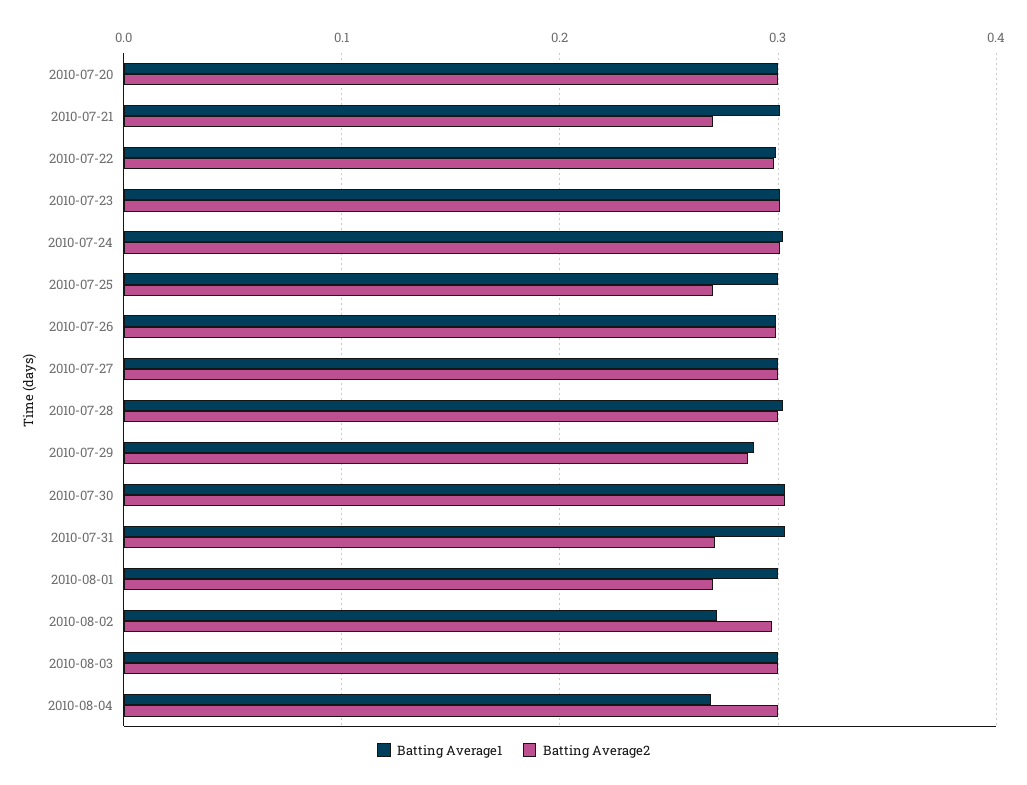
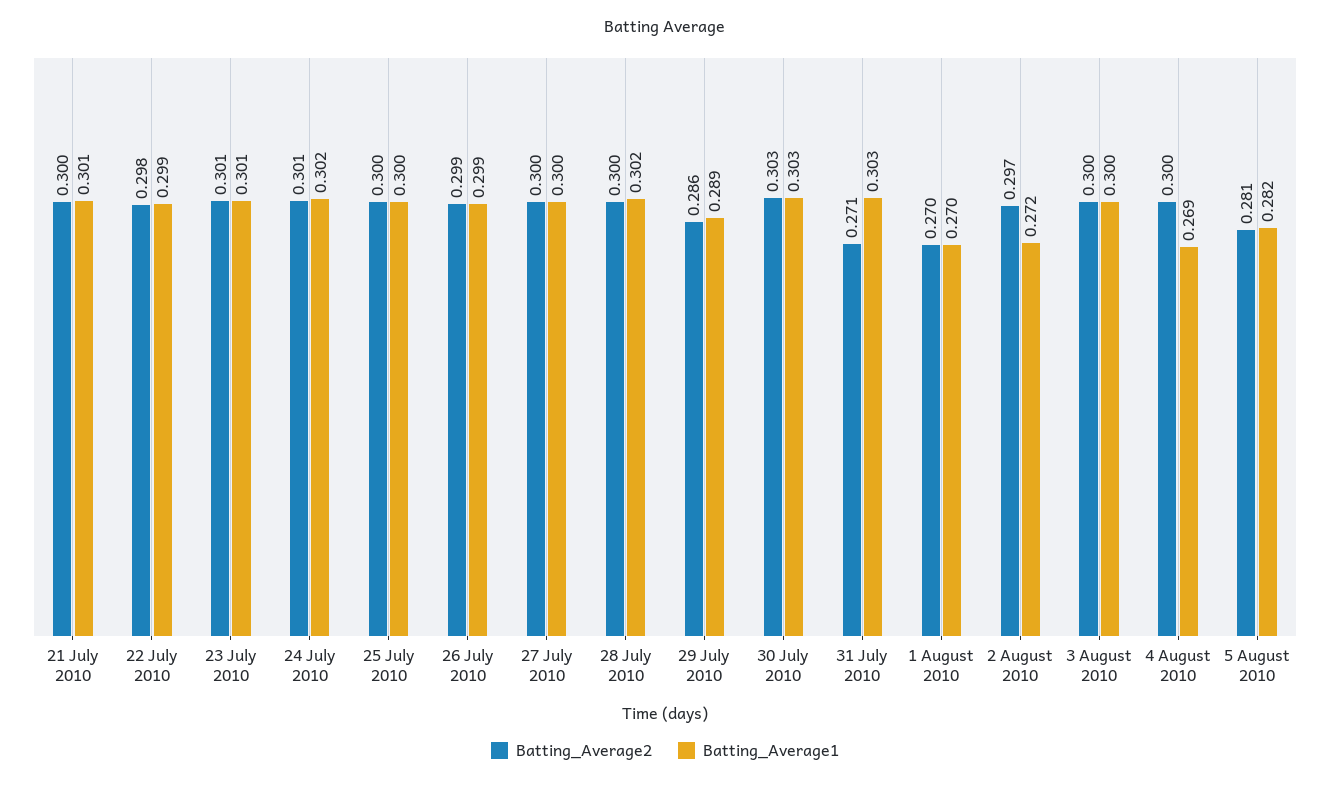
Batting Average1, 2010-07-20: 0.3 -> none
Batting Average2, 2010-07-20: 0.3 -> none
Batting Average2, 2010-07-21: 0.27 -> 0.3
Batting Average2, 2010-07-25: 0.27 -> 0.3
Batting Average1, 2010-08-01: 0.3 -> 0.27
Batting Average2, 5 August 2010: none -> 0.281
Batting Average1, 5 August 2010: none -> 0.282

